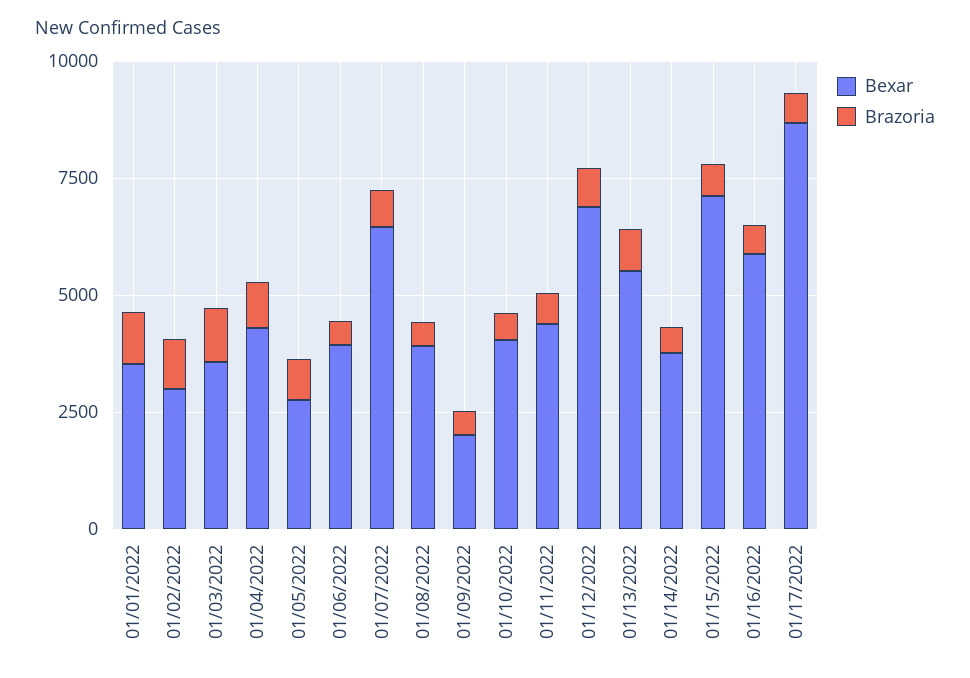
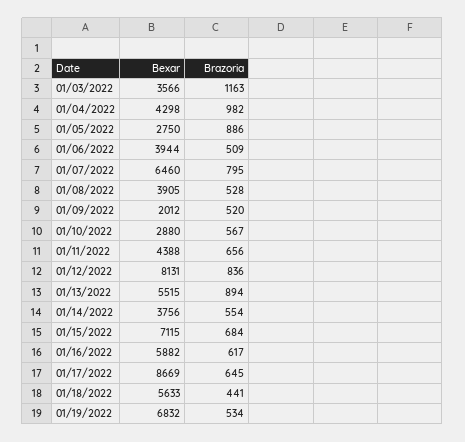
Bexar, 01/01/2022: 3500 -> none
Brazoria, 01/01/2022: 1000 -> none
Bexar, 01/02/2022: 3000 -> none
Brazoria, 01/02/2022: 1000 -> none
Bexar, 01/10/2022: 4000 -> 2880
Bexar, 01/12/2022: 7000 -> 8131
Bexar, 01/18/2022: none -> 5633
Brazoria, 01/18/2022: none -> 441
Bexar, 01/19/2022: none -> 6832
Brazoria, 01/19/2022: none -> 534

